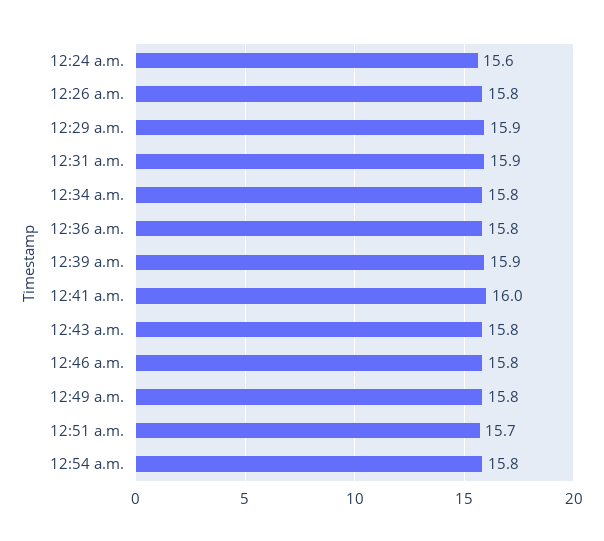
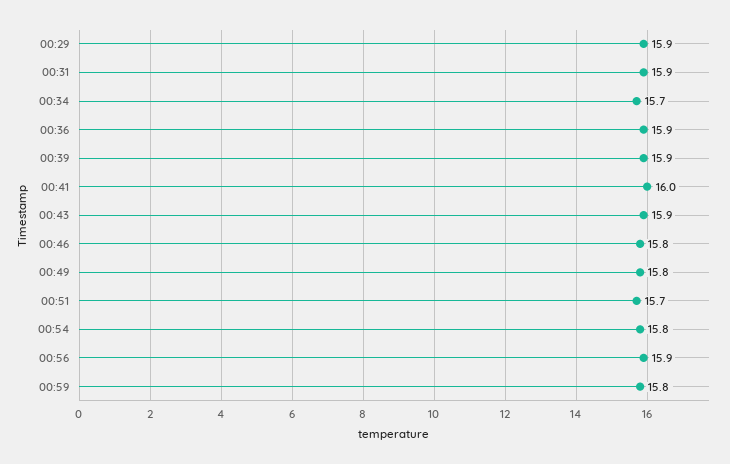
12:24 a.m.: 15.6 -> none
12:26 a.m.: 15.8 -> none
12:34 a.m.: 15.8 -> 15.7
12:36 a.m.: 15.8 -> 15.9
12:43 a.m.: 15.8 -> 15.9
00:56: none -> 15.9
00:59: none -> 15.8

